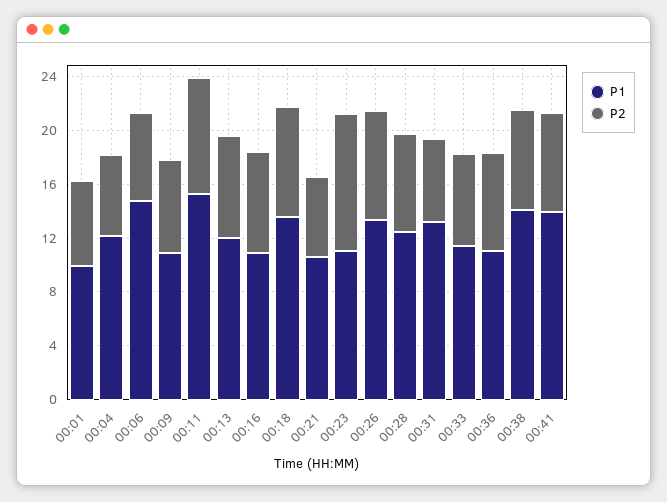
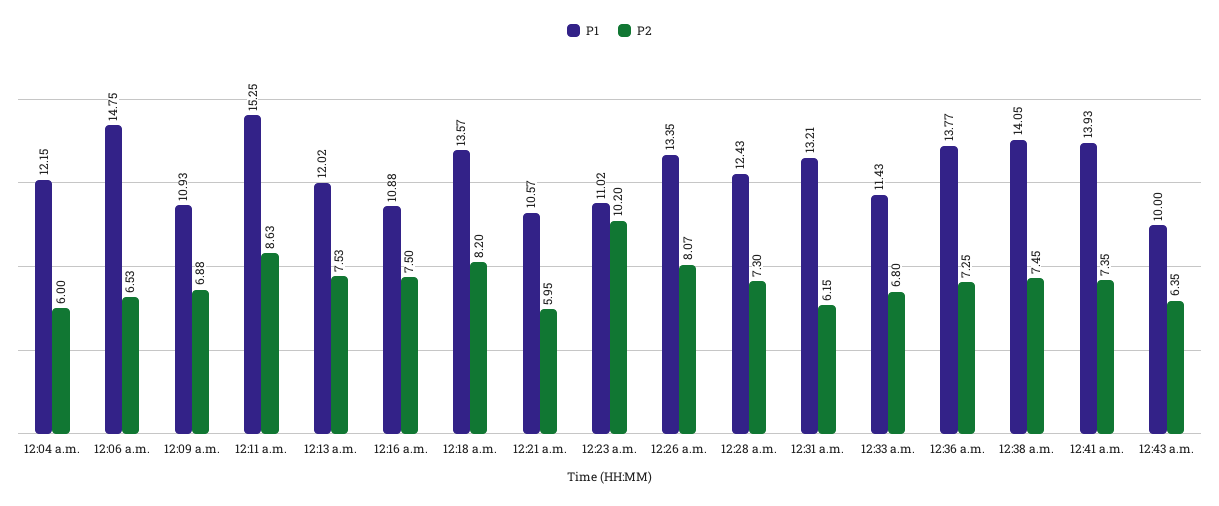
P1, 00:01: 10 -> none
P2, 00:01: 6 -> none
P1, 00:36: 11 -> 13.77
P1, 12:43 a.m.: none -> 10
P2, 12:43 a.m.: none -> 6.35

